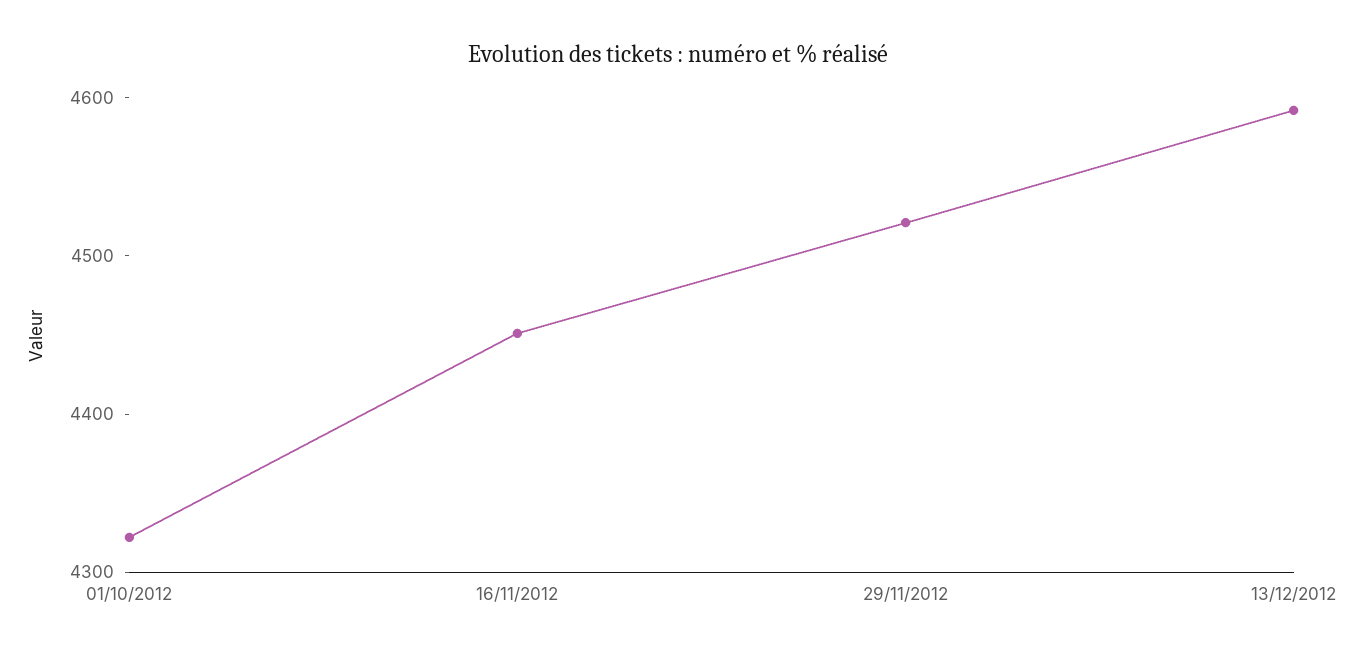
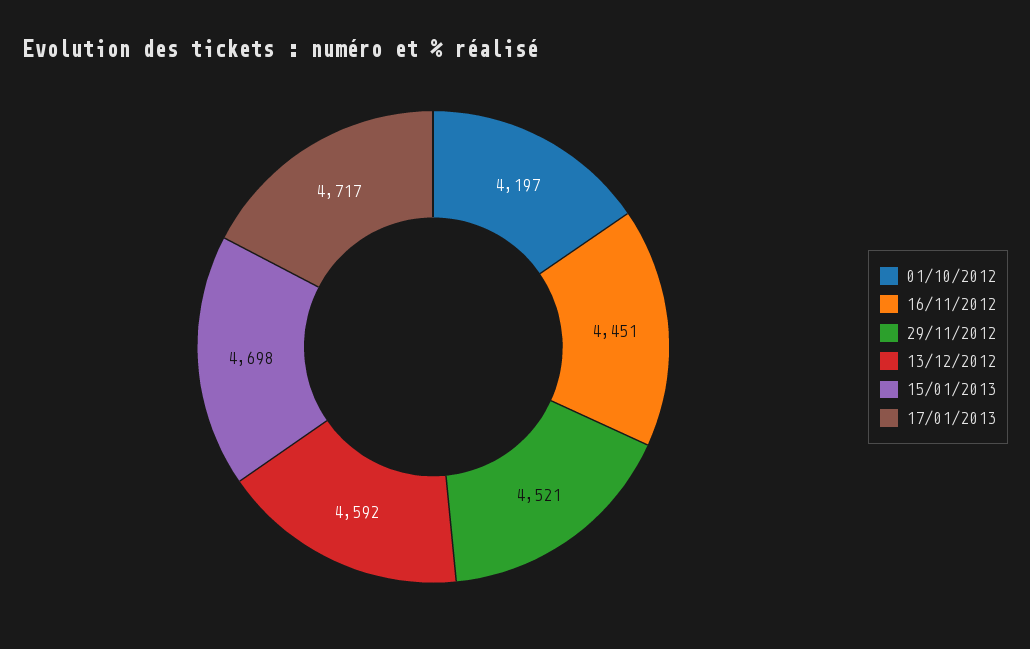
01/10/2012: 4320 -> 4197
15/01/2013: none -> 4698
17/01/2013: none -> 4717

